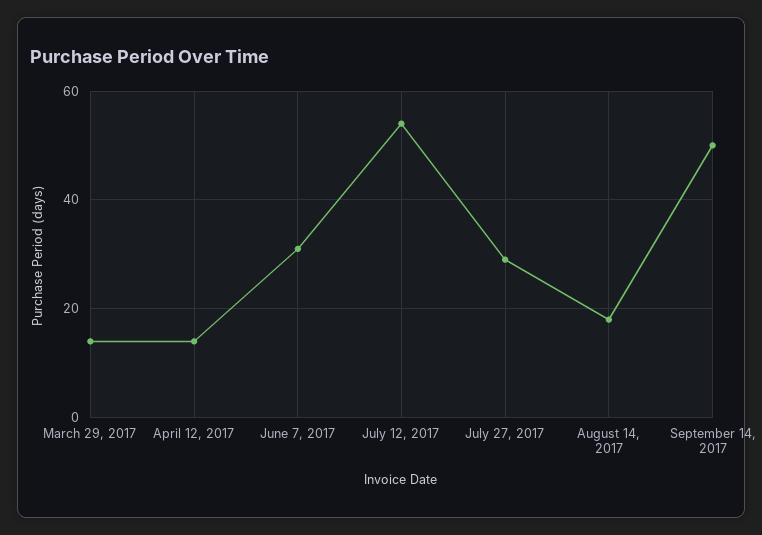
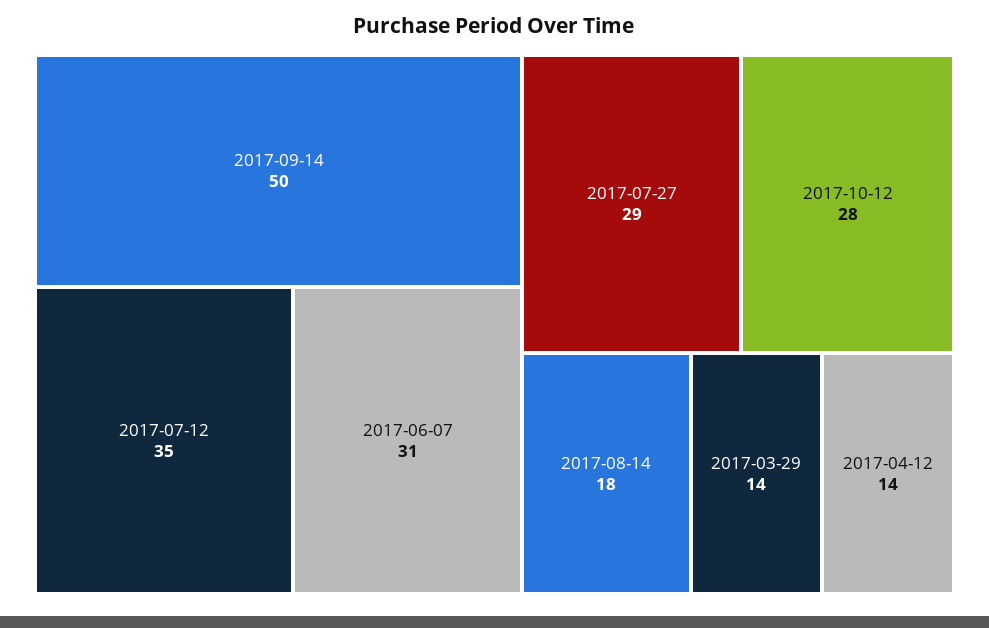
July 12, 2017: 55 -> 35
2017-10-12: none -> 28

